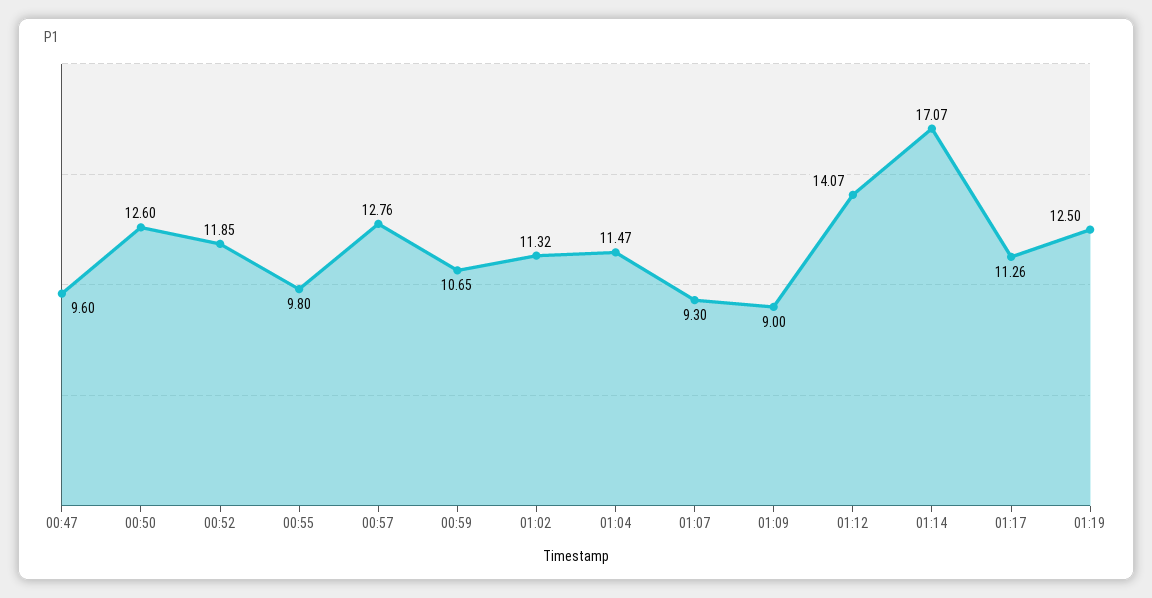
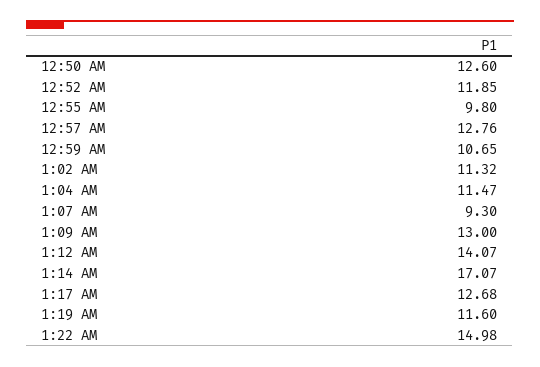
00:47: 9.6 -> none
01:09: 9 -> 13
01:17: 11.26 -> 12.68
01:19: 12.5 -> 11.6
1:22 AM: none -> 14.98

